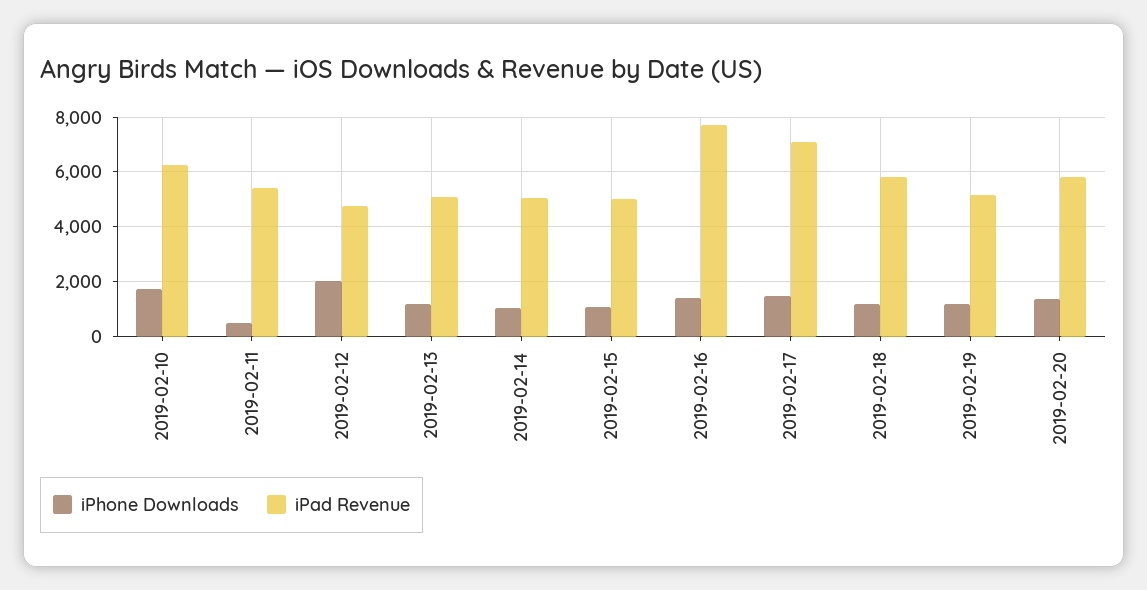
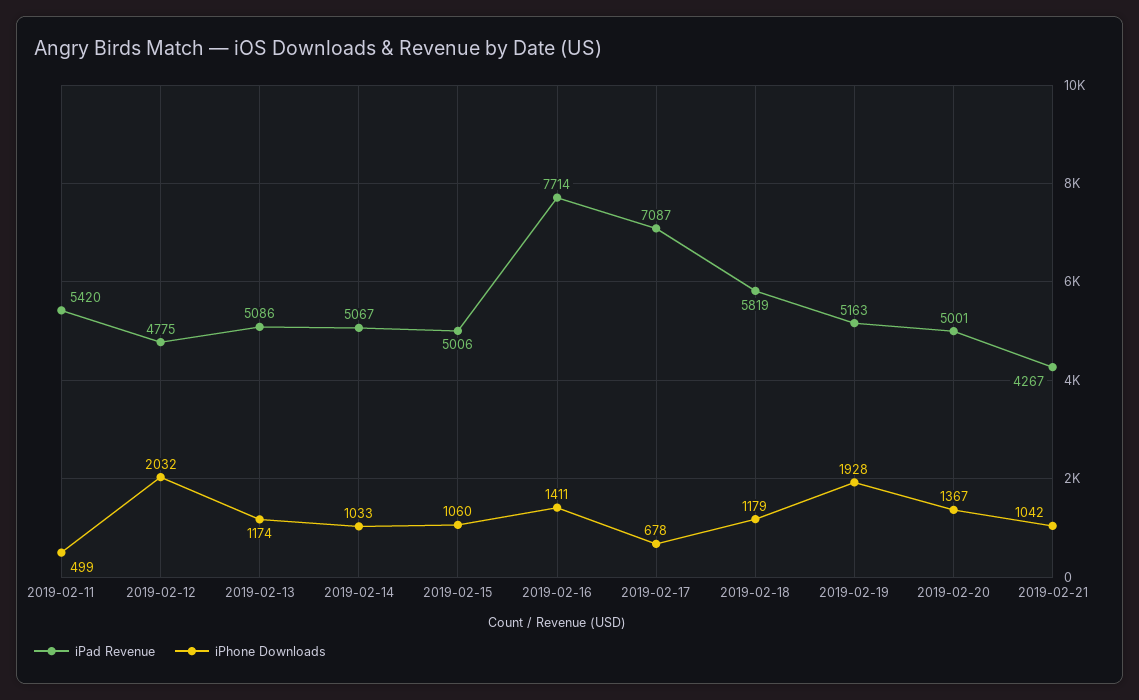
iPhone Downloads, 2019-02-10: 1750 -> none
iPad Revenue, 2019-02-10: 6250 -> none
iPhone Downloads, 2019-02-17: 1500 -> 678
iPhone Downloads, 2019-02-19: 1250 -> 1928
iPad Revenue, 2019-02-20: 5750 -> 5001
iPad Revenue, 2019-02-21: none -> 4267
iPhone Downloads, 2019-02-21: none -> 1042

